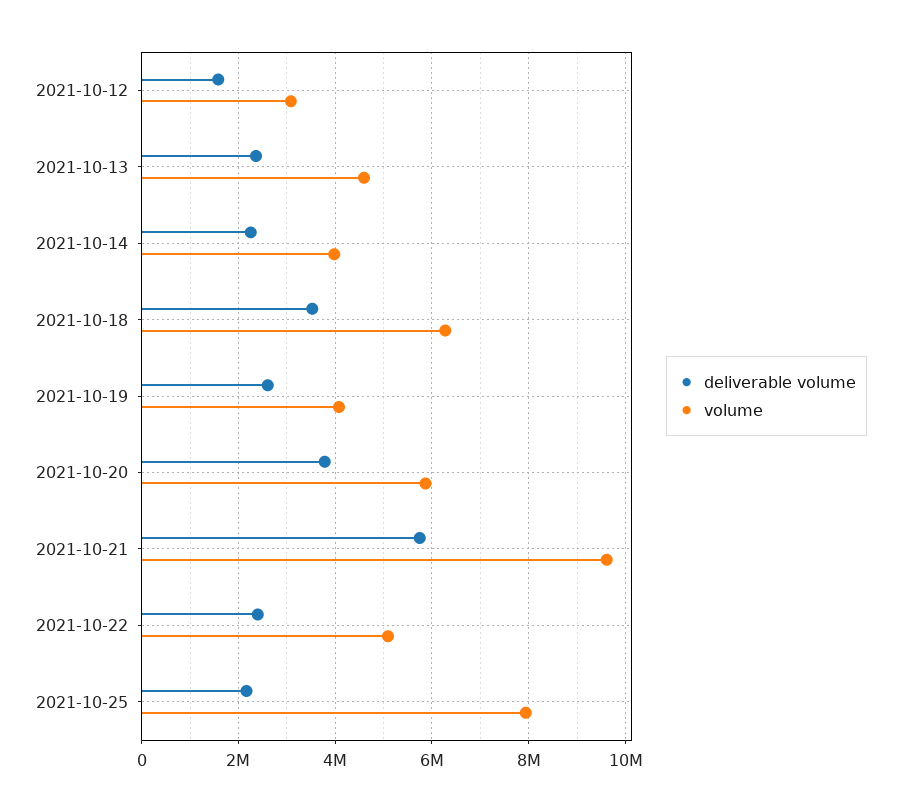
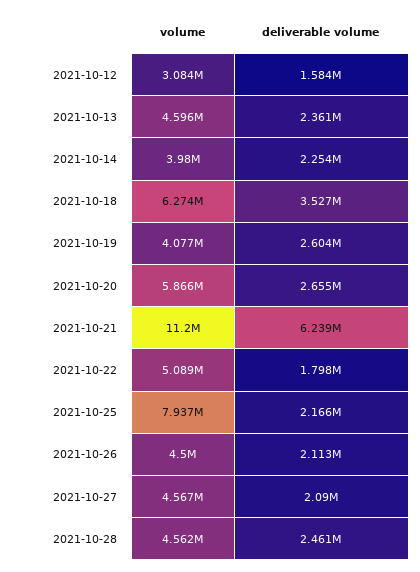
deliverable volume, 2021-10-20: 3800000 -> 2655000
deliverable volume, 2021-10-21: 5800000 -> 6239000
volume, 2021-10-21: 9600000 -> 11200000
deliverable volume, 2021-10-22: 2400000 -> 1798000
volume, 2021-10-26: none -> 4500000
deliverable volume, 2021-10-26: none -> 2113000
volume, 2021-10-27: none -> 4567000
deliverable volume, 2021-10-27: none -> 2090000
volume, 2021-10-28: none -> 4562000
deliverable volume, 2021-10-28: none -> 2461000

